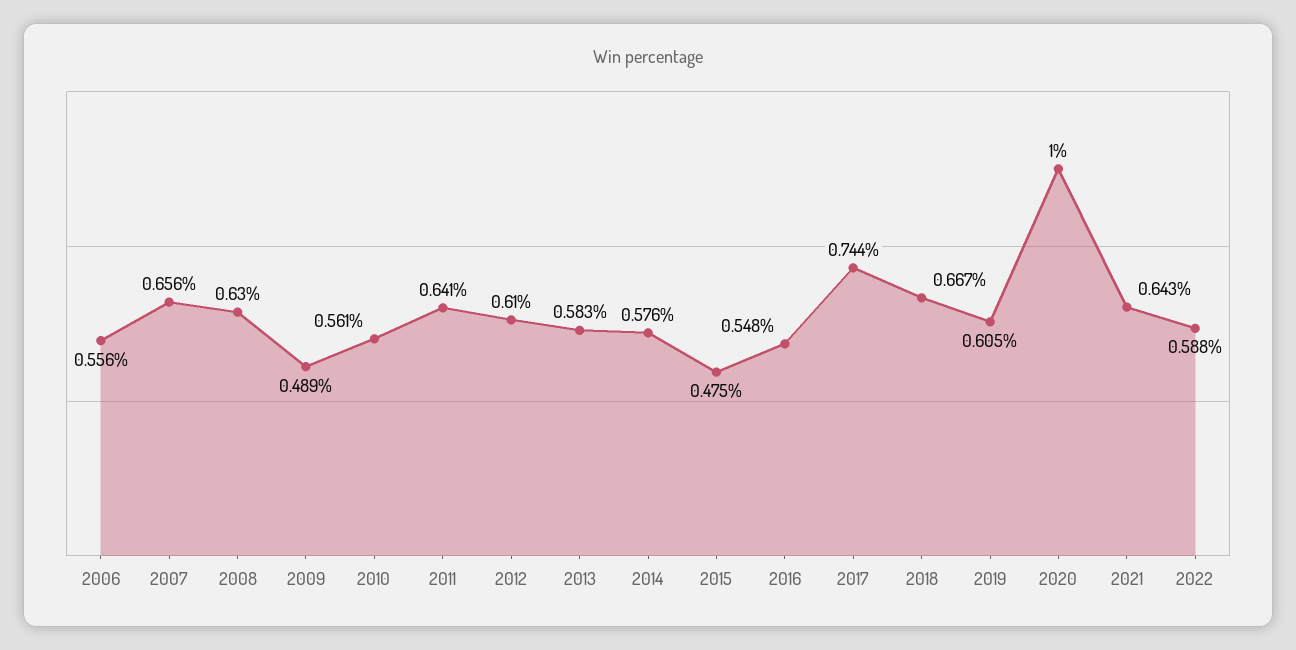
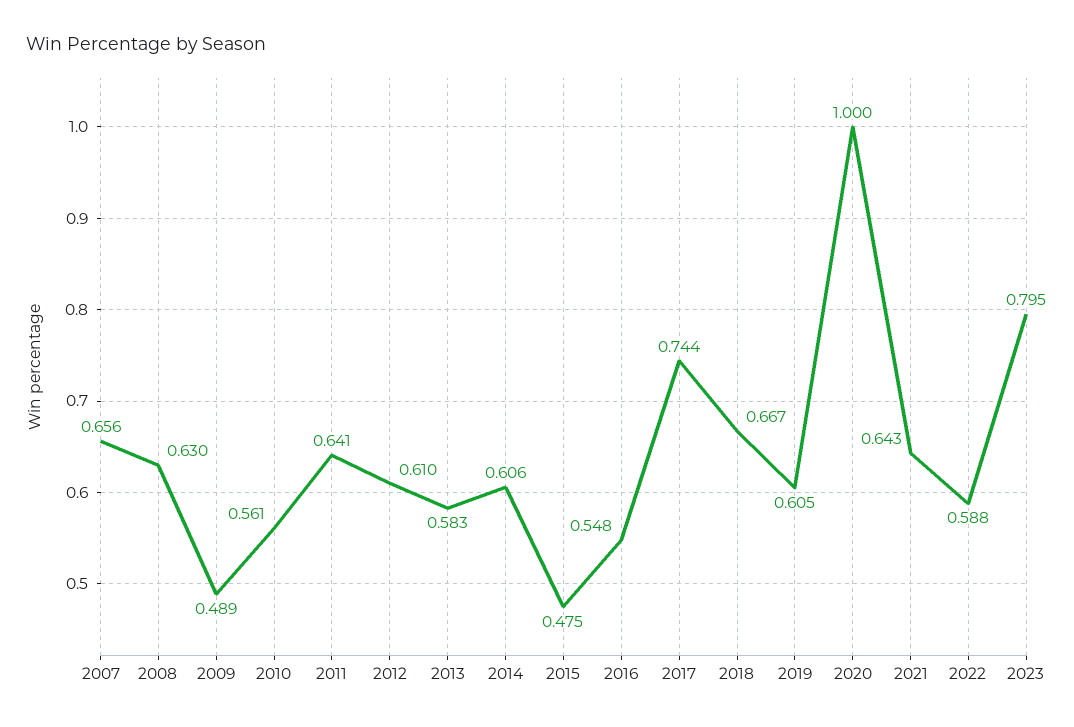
2006: 0.556 -> none
2014: 0.576 -> 0.606
2023: none -> 0.795

